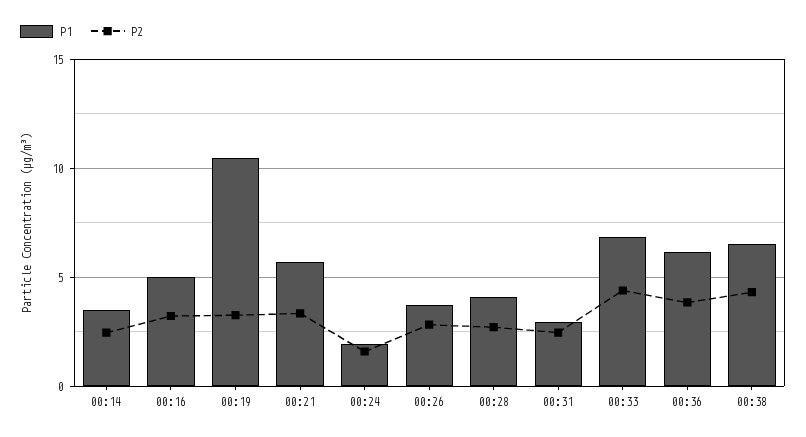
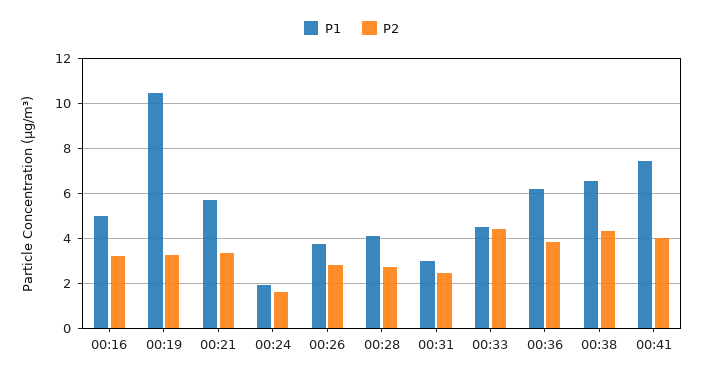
P1, 00:14: 3.5 -> none
P2, 00:14: 2.5 -> none
P1, 00:33: 7 -> 4.5
P1, 00:41: none -> 7.5
P2, 00:41: none -> 4

